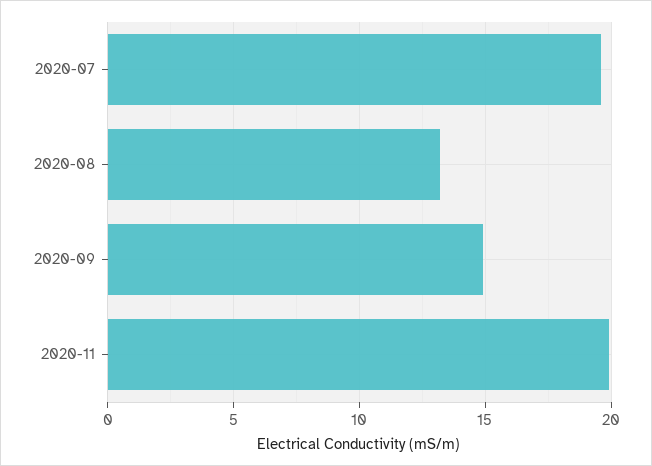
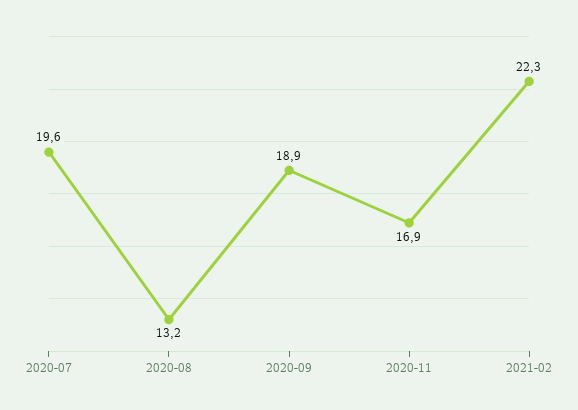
2020-09: 15 -> 18.9
2020-11: 20 -> 16.9
2021-02: none -> 22.3

